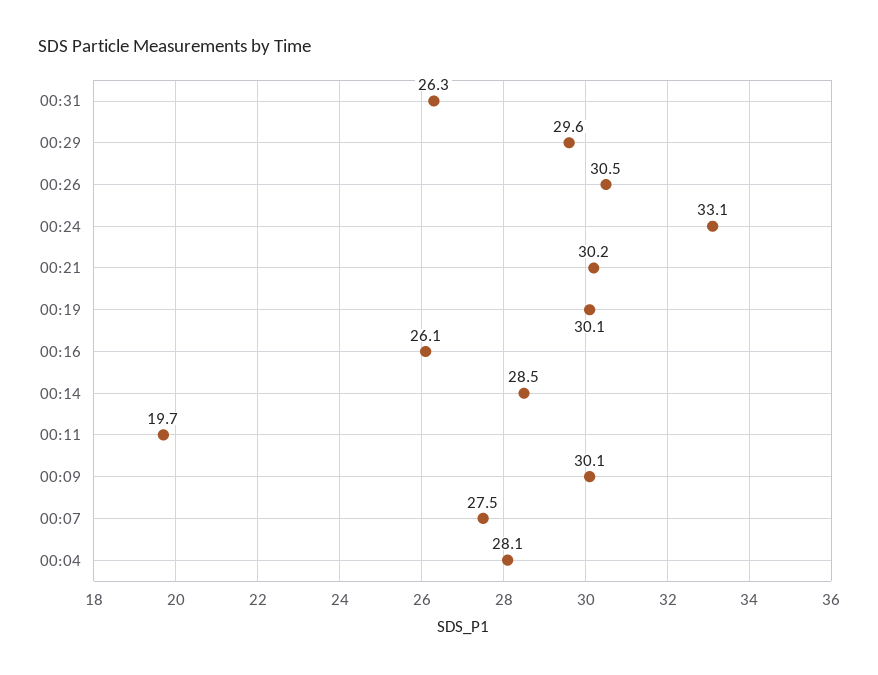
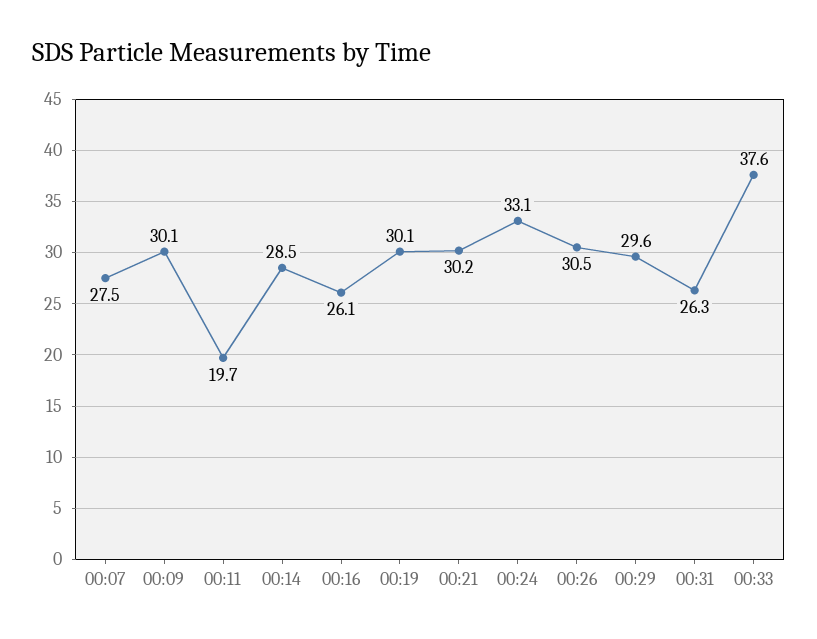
00:04: 28.1 -> none
00:33: none -> 37.6

